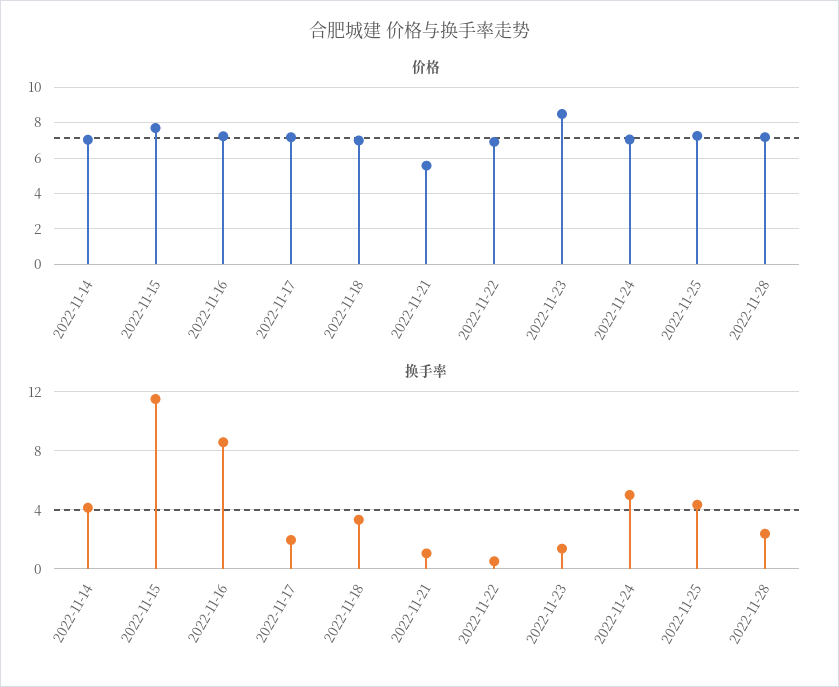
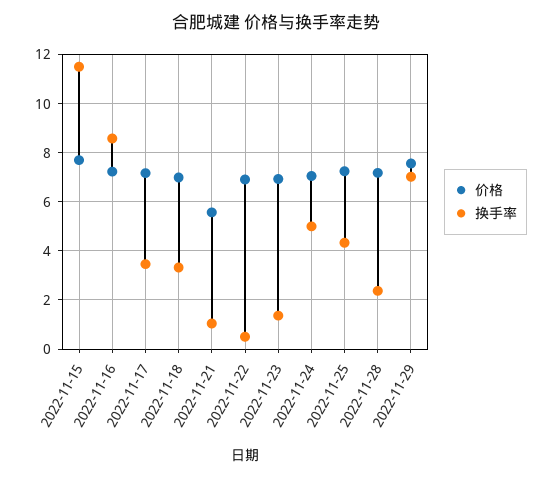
价格, 2022-11-14: 7 -> none
价格, 2022-11-23: 8.5 -> 7
换手率, 2022-11-14: 4 -> none
换手率, 2022-11-17: 2 -> 3.5
价格, 2022-11-29: none -> 7.5
换手率, 2022-11-29: none -> 7

